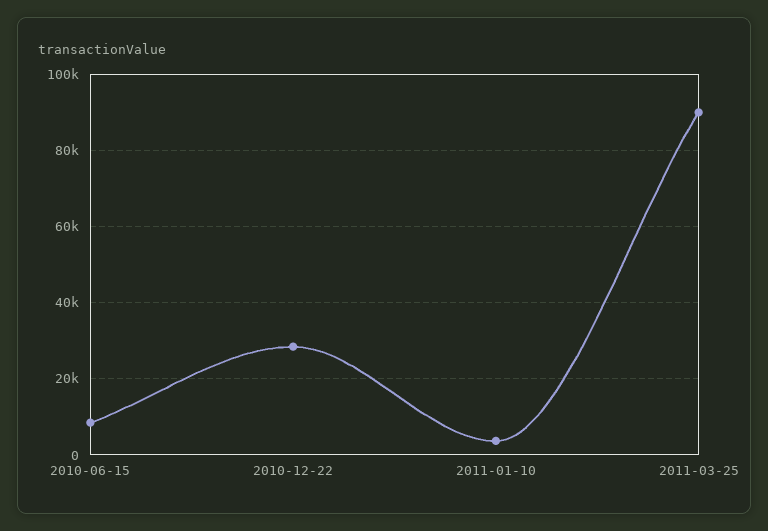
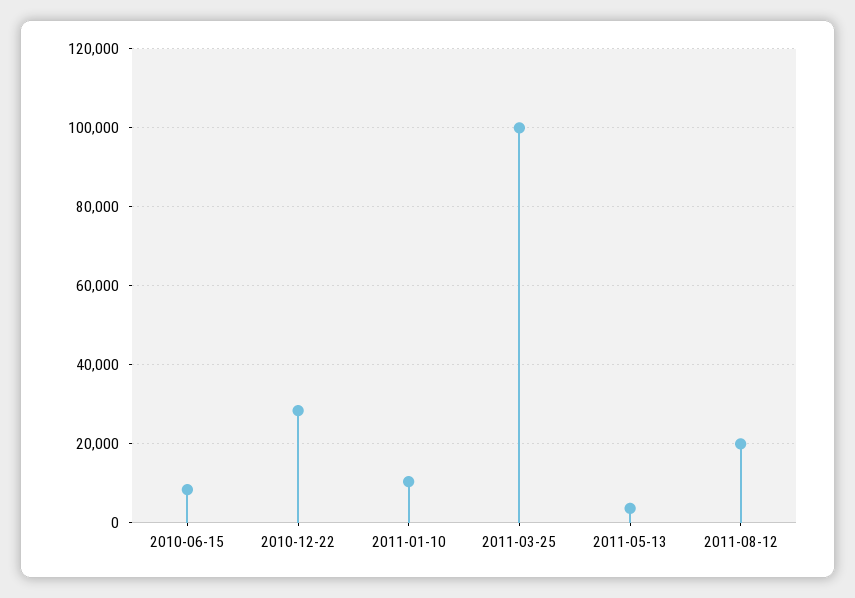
2011-01-10: 4000 -> 10000
2011-03-25: 90000 -> 100000
2011-05-13: none -> 4000
2011-08-12: none -> 20000

